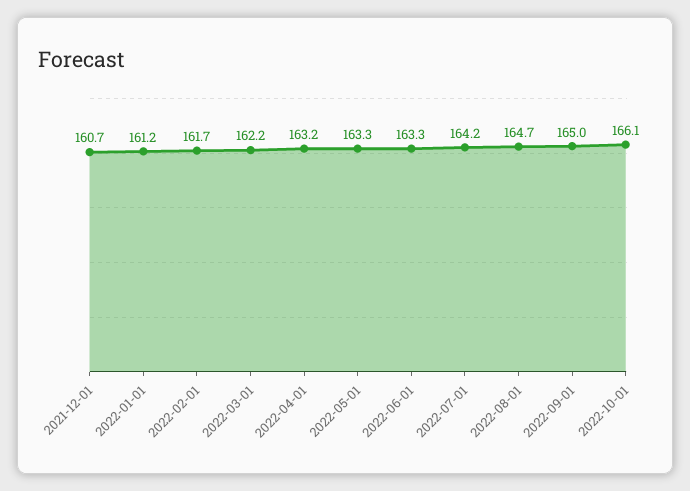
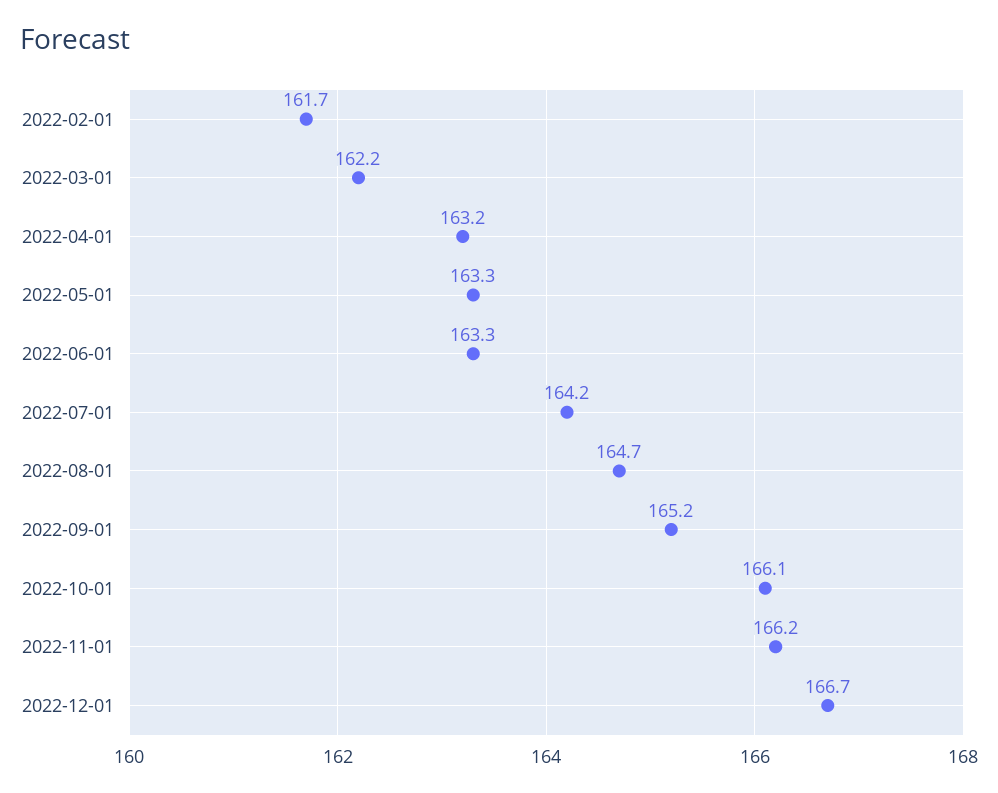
2021-12-01: 160.7 -> none
2022-01-01: 161.2 -> none
2022-09-01: 165 -> 165.2
2022-11-01: none -> 166.2
2022-12-01: none -> 166.7

